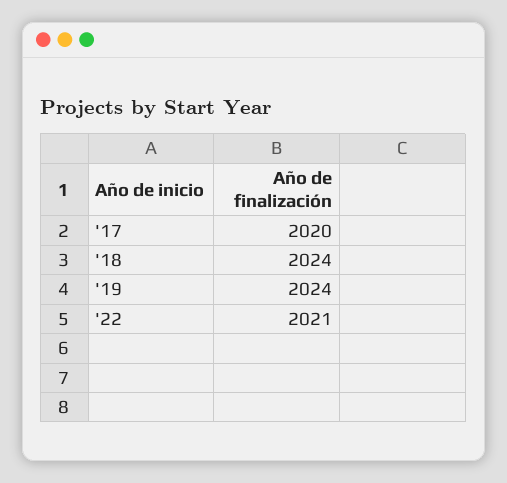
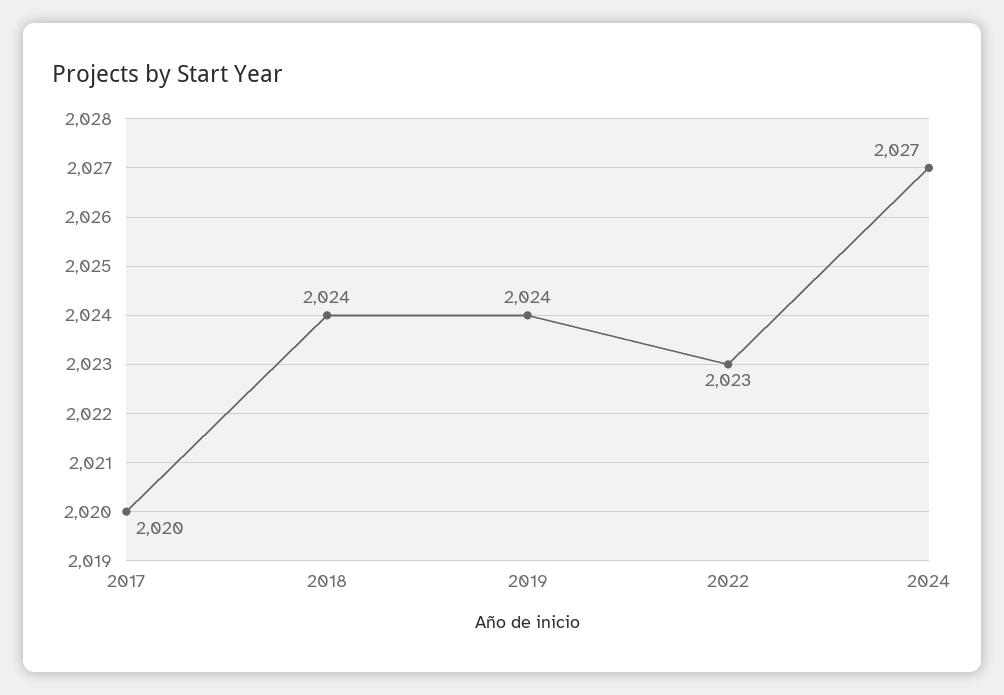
'22: 2021 -> 2023
2024: none -> 2027

